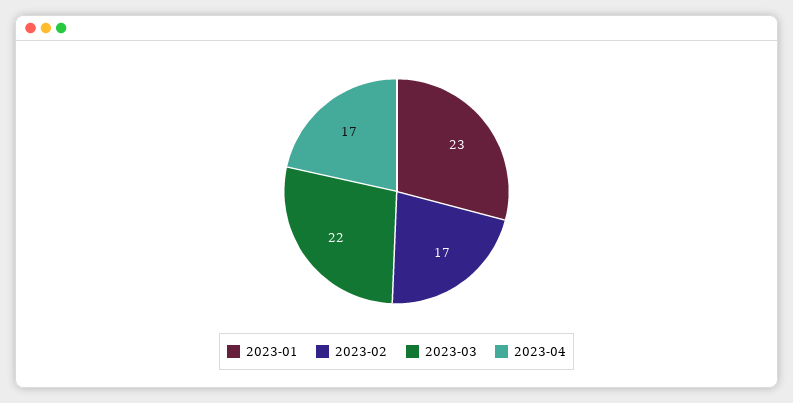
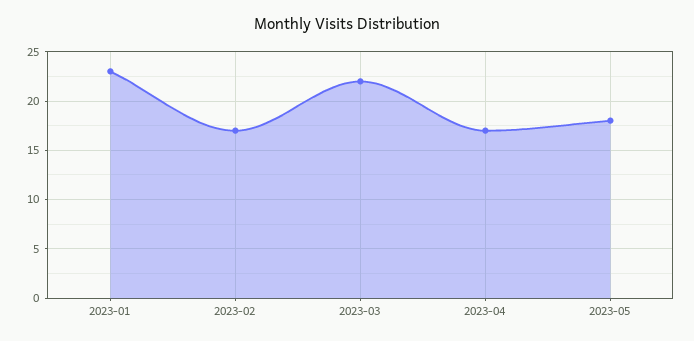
2023-05: none -> 18

